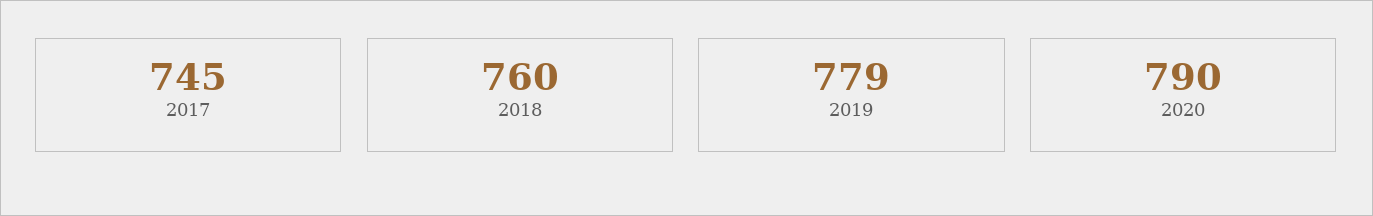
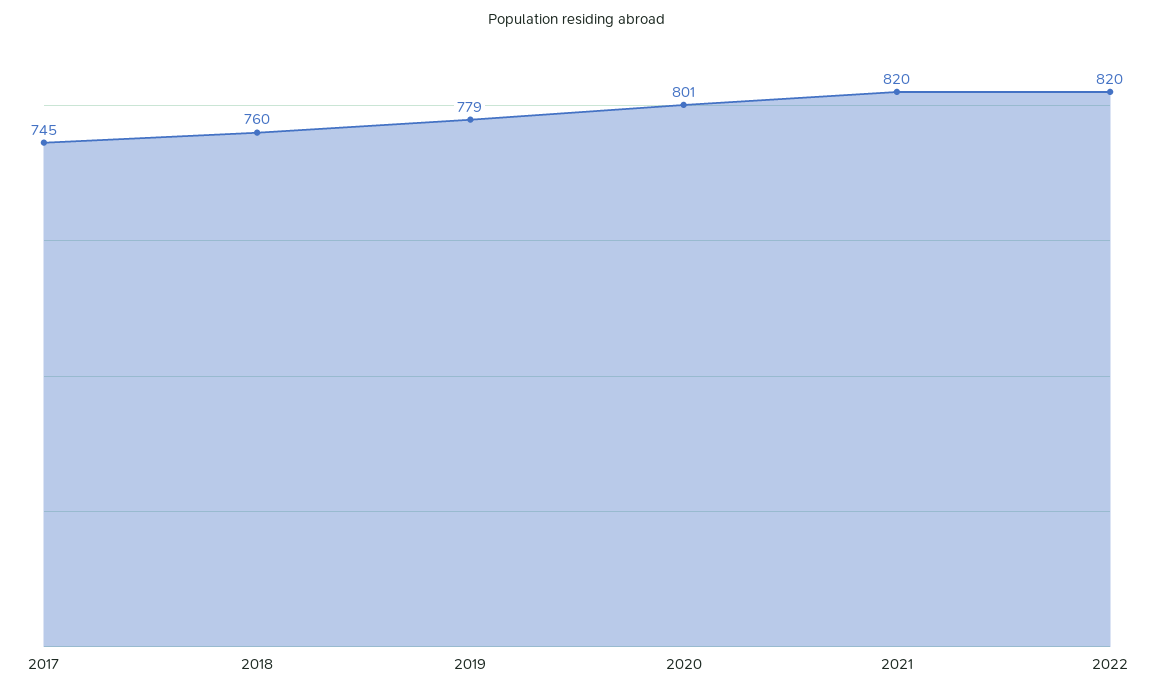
2020: 790 -> 801
2021: none -> 820
2022: none -> 820

